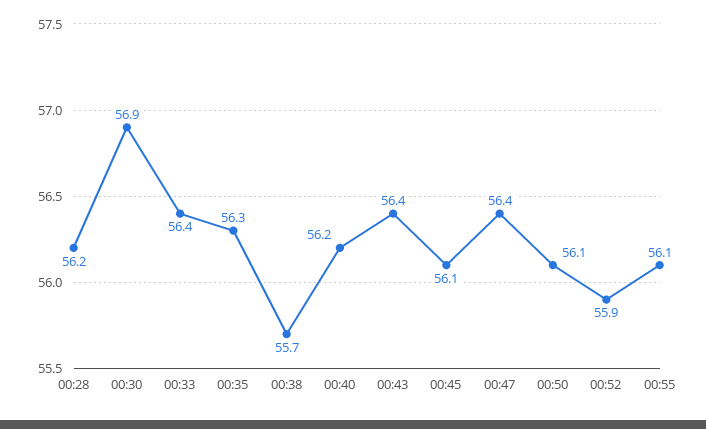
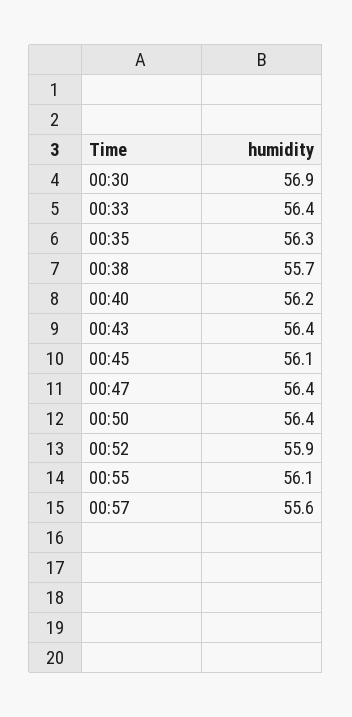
00:28: 56.2 -> none
00:50: 56.1 -> 56.4
00:57: none -> 55.6

